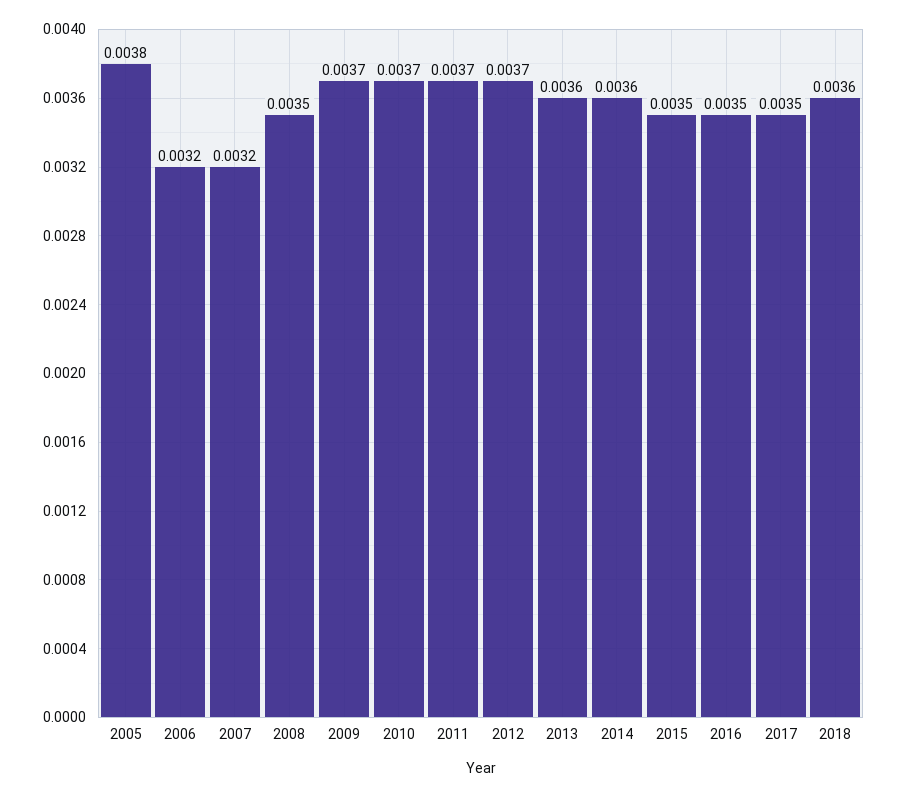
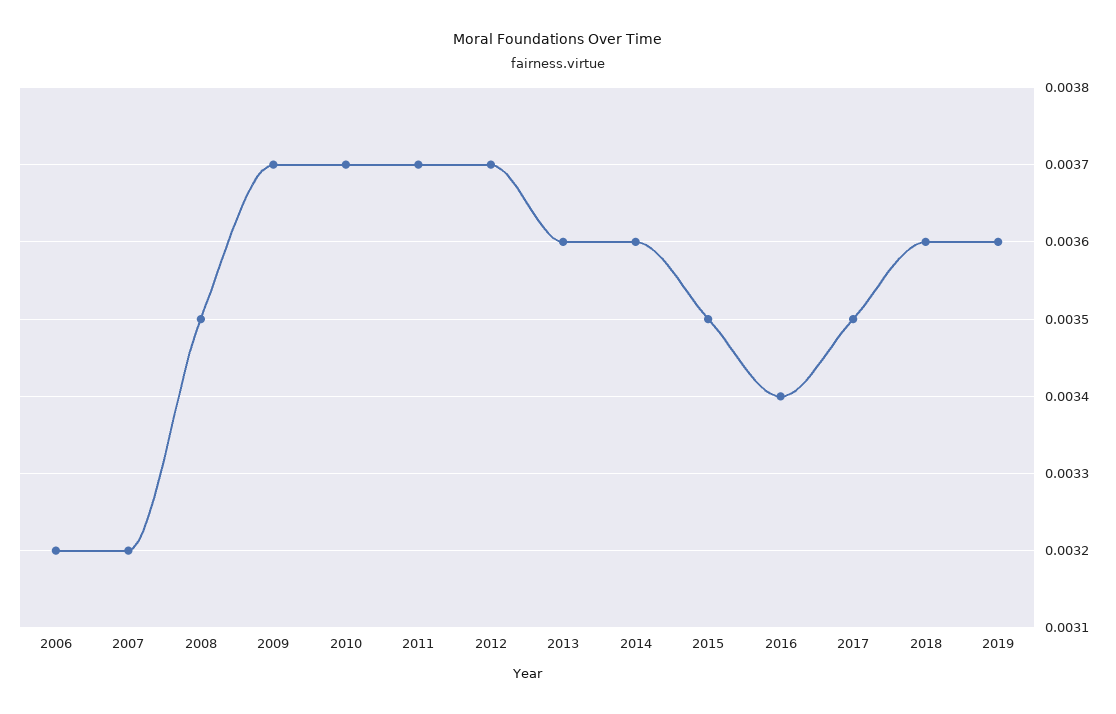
2005: 0.0038 -> none
2016: 0.0035 -> 0.0034
2019: none -> 0.0036

